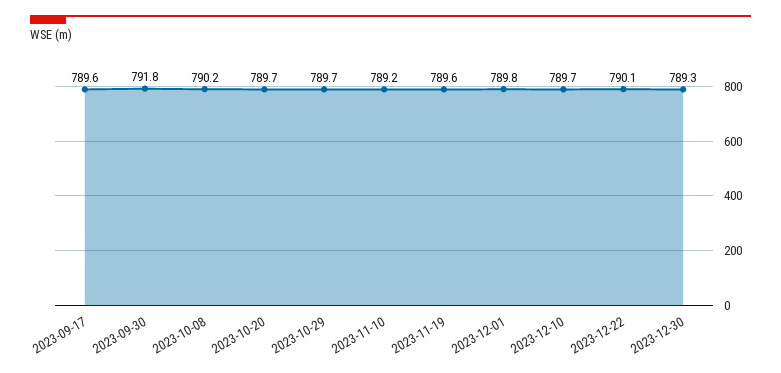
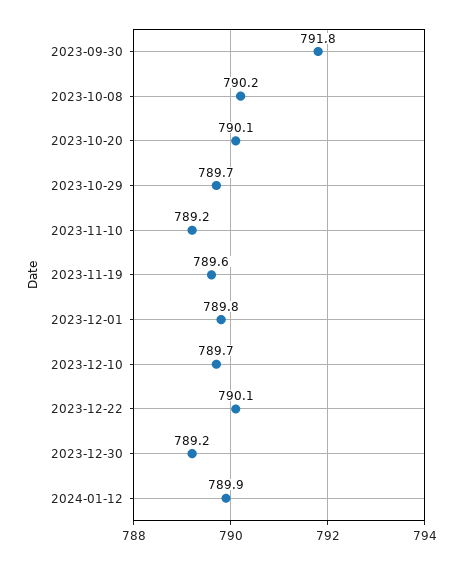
2023-09-17: 789.6 -> none
2023-10-20: 789.7 -> 790.1
2023-12-30: 789.3 -> 789.2
2024-01-12: none -> 789.9

